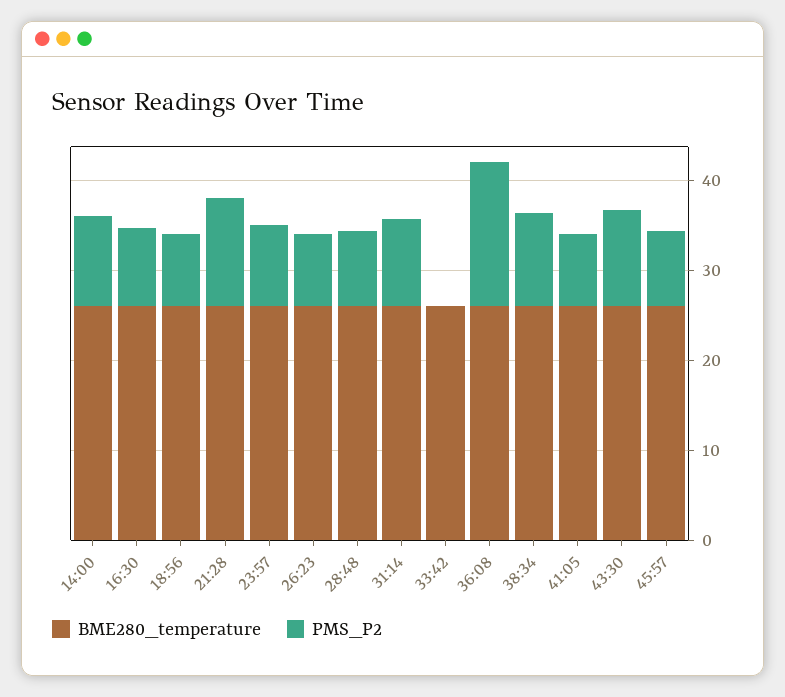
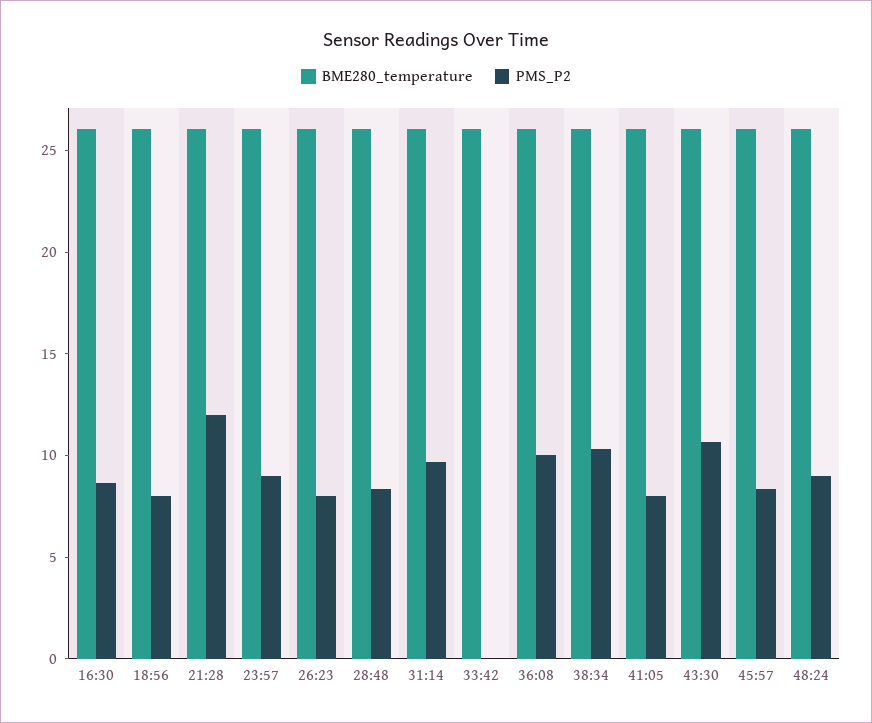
BME280_temperature, 14:00: 26 -> none
PMS_P2, 14:00: 10 -> none
PMS_P2, 36:08: 16 -> 10
BME280_temperature, 48:24: none -> 26
PMS_P2, 48:24: none -> 9

